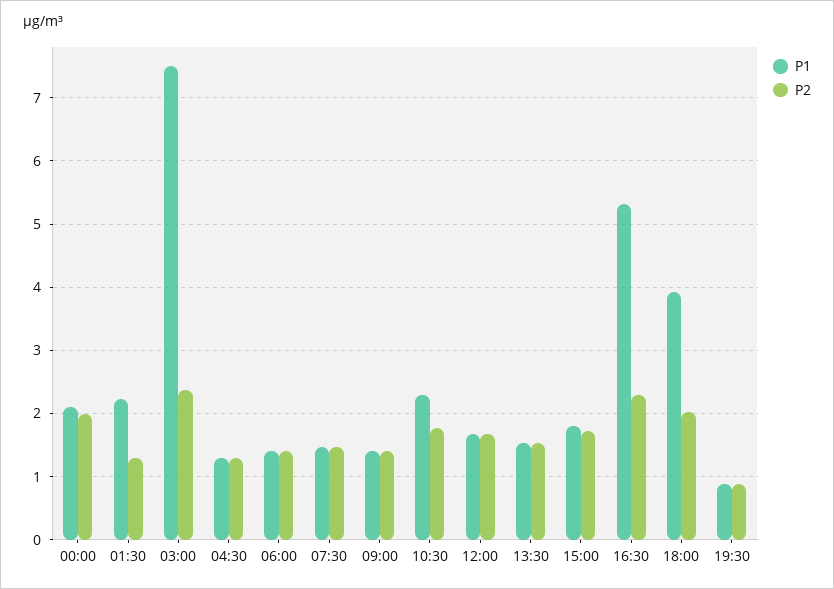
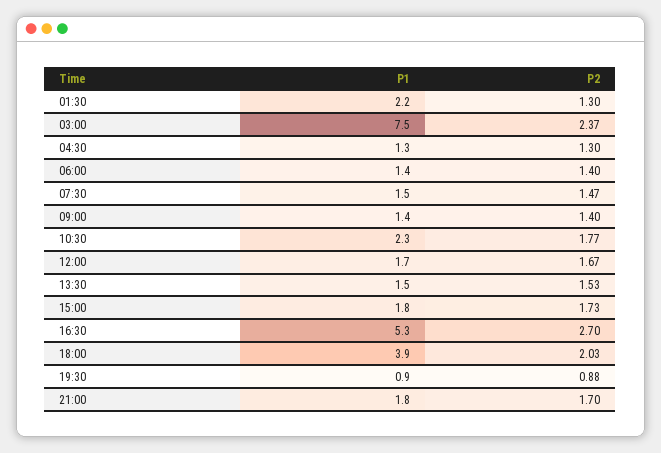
P1, 00:00: 2.1 -> none
P2, 00:00: 2 -> none
P2, 16:30: 2.3 -> 2.7
P1, 21:00: none -> 1.8
P2, 21:00: none -> 1.7

